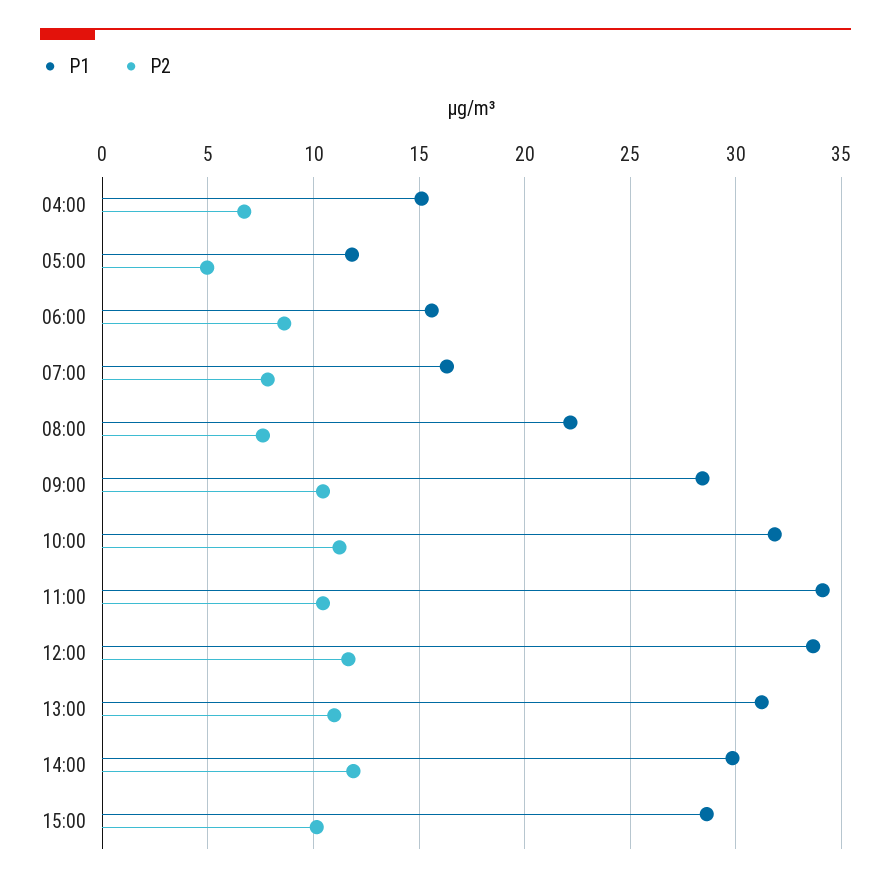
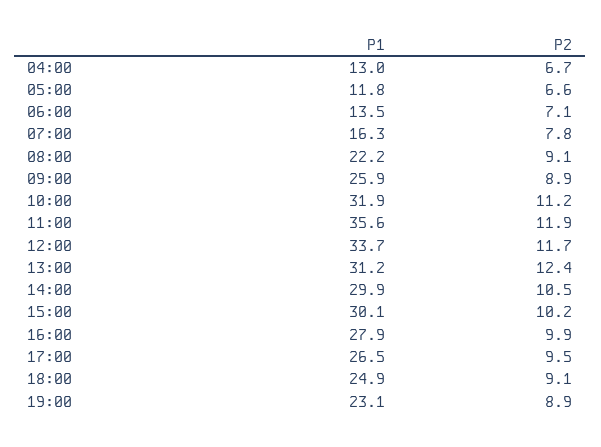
P1, 04:00: 15 -> 13
P2, 05:00: 5 -> 6.6
P1, 06:00: 15.5 -> 13.5
P2, 06:00: 8.5 -> 7.1
P2, 08:00: 7.5 -> 9.1
P1, 09:00: 28.5 -> 25.9
P2, 09:00: 10.5 -> 8.9
P1, 11:00: 34 -> 35.6
P2, 11:00: 10.5 -> 11.9
P2, 13:00: 11 -> 12.4
P2, 14:00: 12 -> 10.5
P1, 15:00: 28.5 -> 30.1
P1, 16:00: none -> 27.9
P2, 16:00: none -> 9.9
P1, 17:00: none -> 26.5
P2, 17:00: none -> 9.5
P1, 18:00: none -> 24.9
P2, 18:00: none -> 9.1
P1, 19:00: none -> 23.1
P2, 19:00: none -> 8.9

